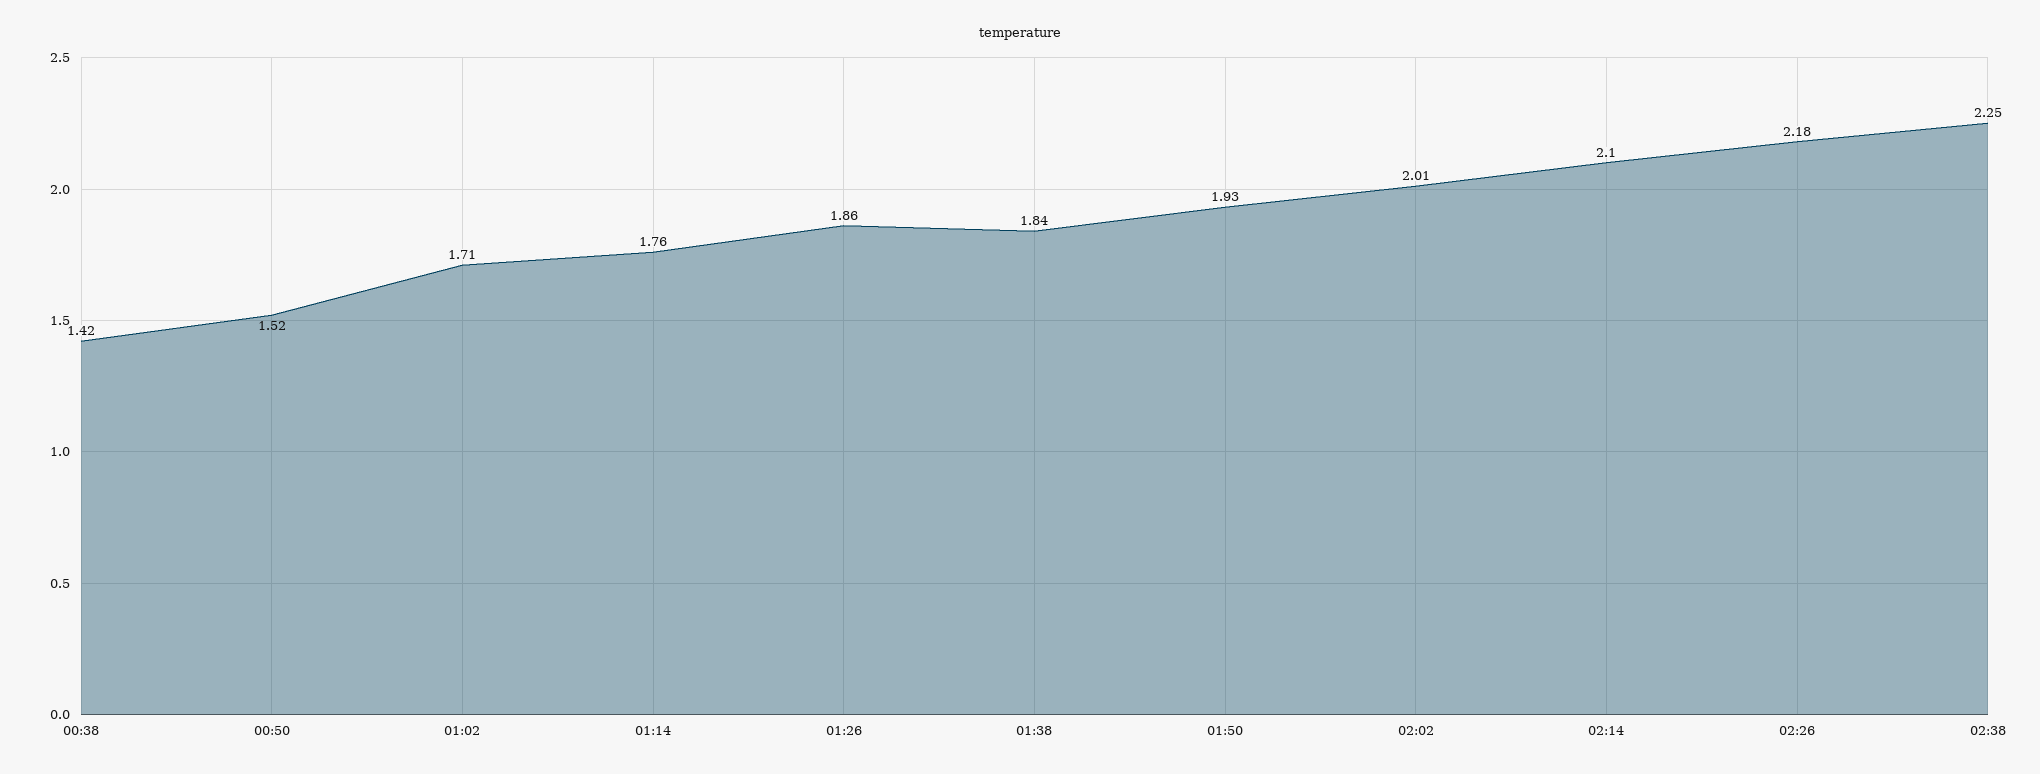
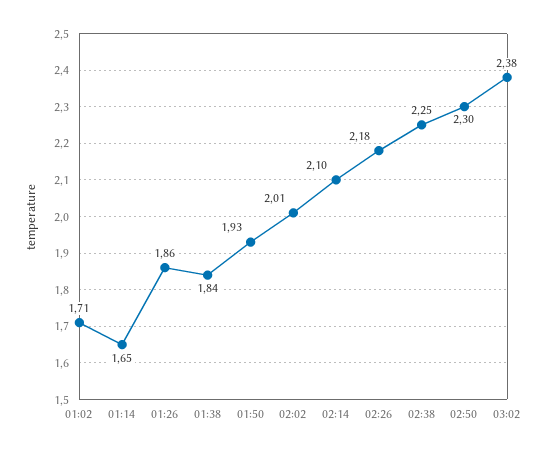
00:38: 1.42 -> none
00:50: 1.52 -> none
01:14: 1.76 -> 1.65
02:50: none -> 2.3
03:02: none -> 2.38

